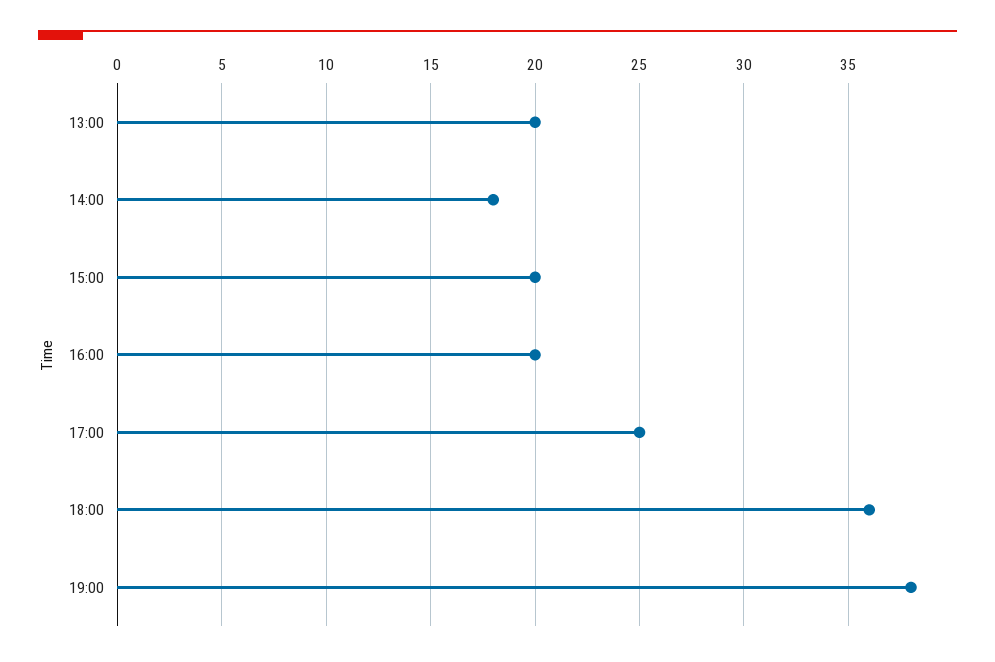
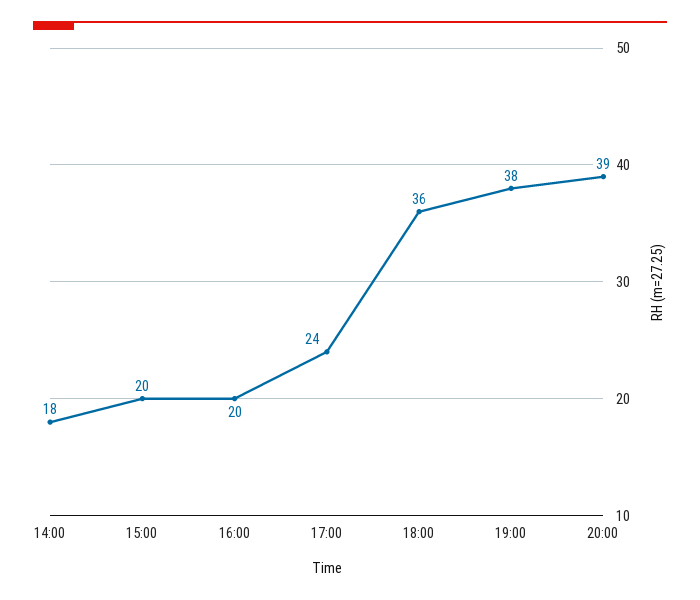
13:00: 20 -> none
17:00: 25 -> 24
20:00: none -> 39

